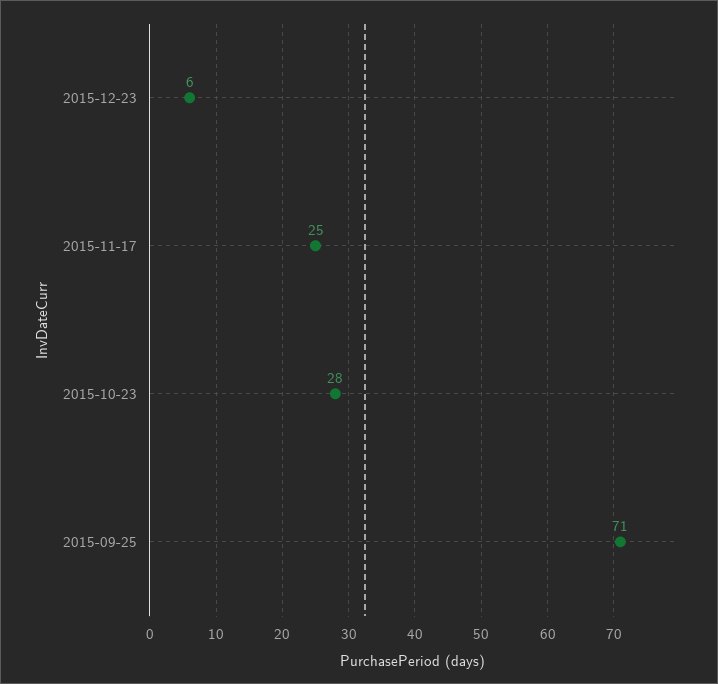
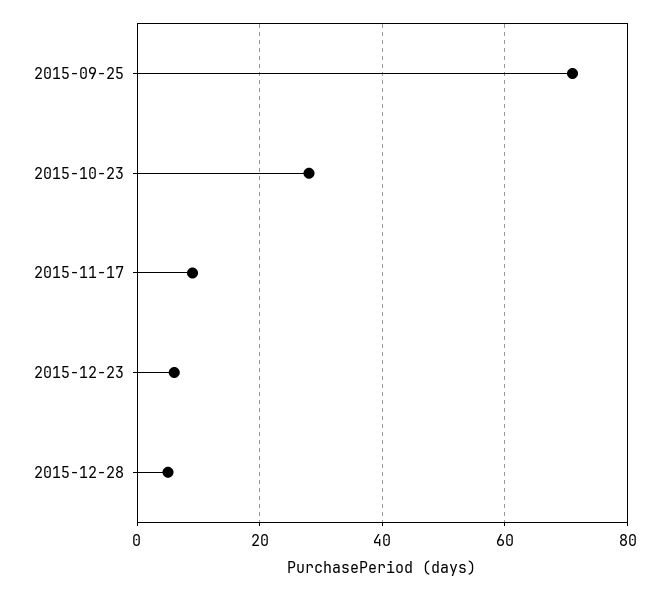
2015-11-17: 25 -> 10
2015-12-28: none -> 5

